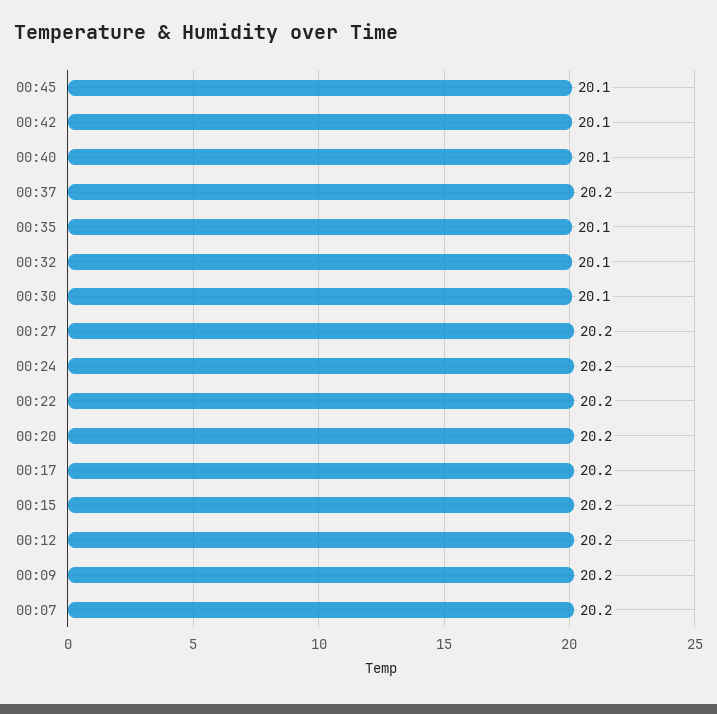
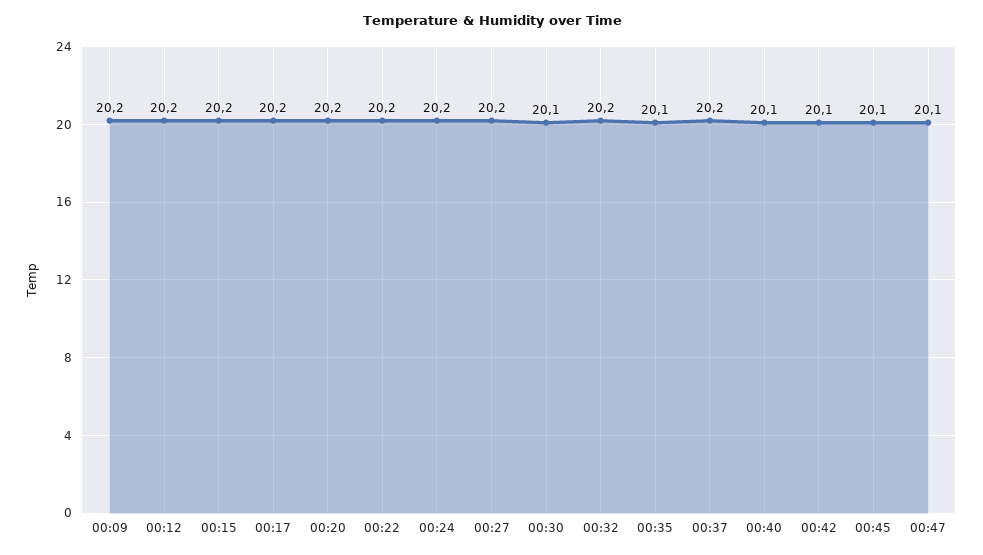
00:32: 20.1 -> 20.2
00:07: 20.2 -> none
00:47: none -> 20.1

